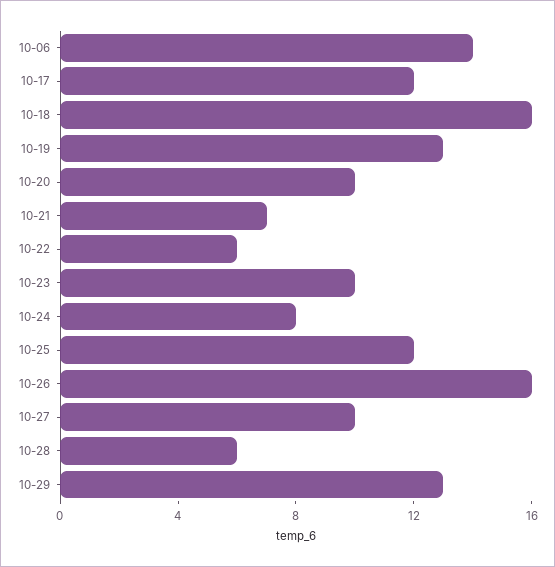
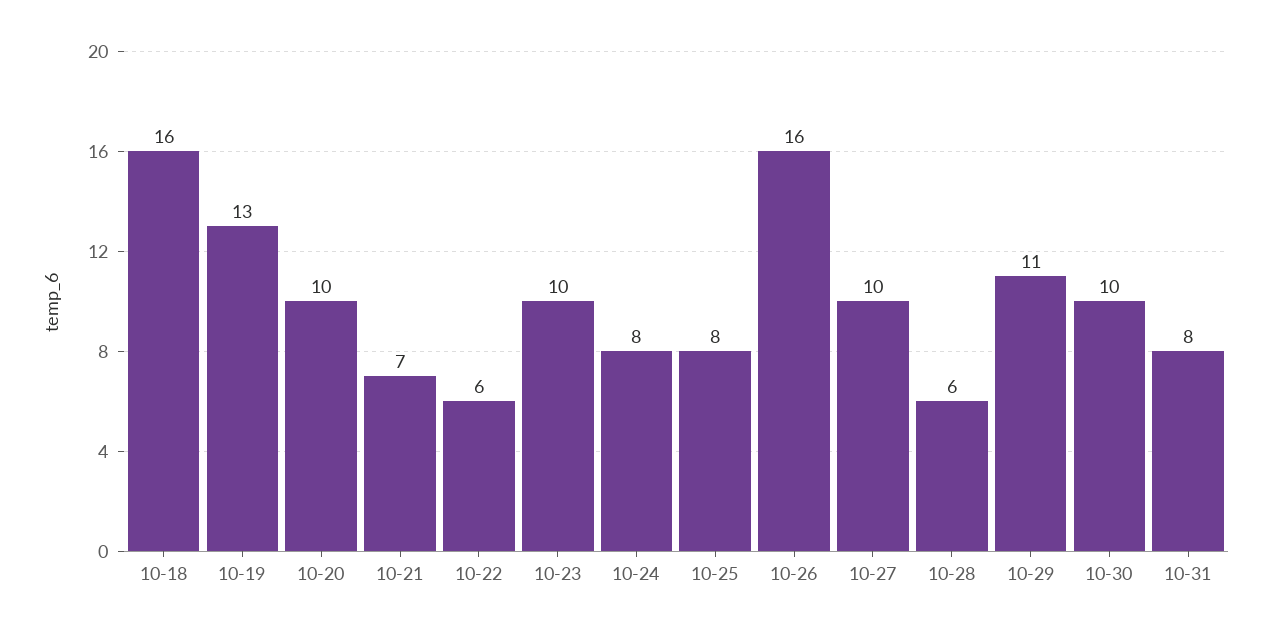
10-06: 14 -> none
10-17: 12 -> none
10-25: 12 -> 8
10-29: 13 -> 11
10-30: none -> 10
10-31: none -> 8

